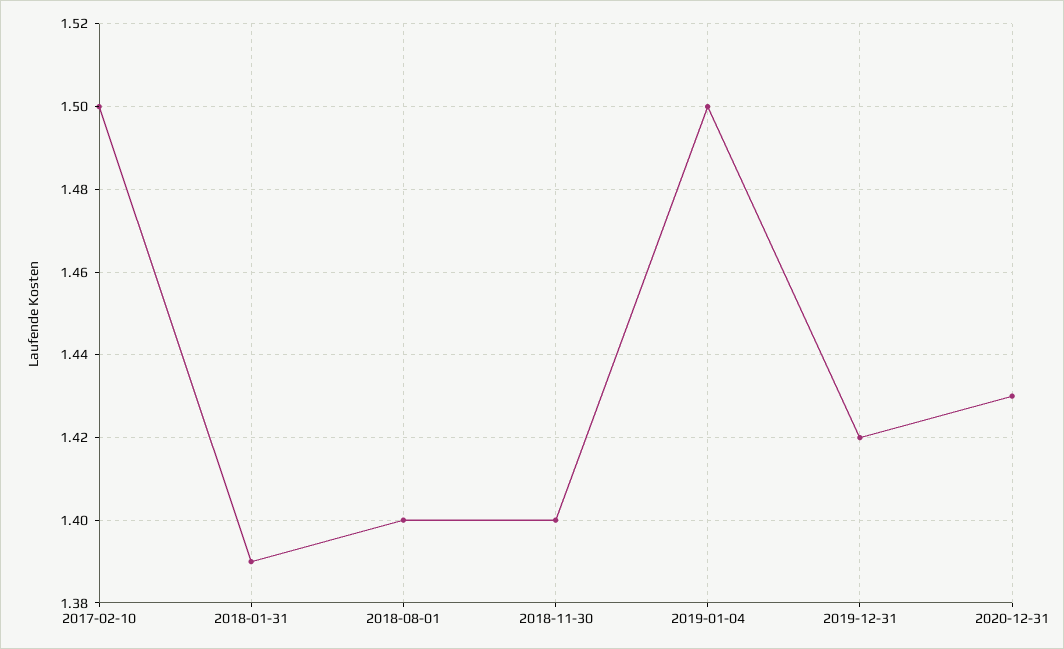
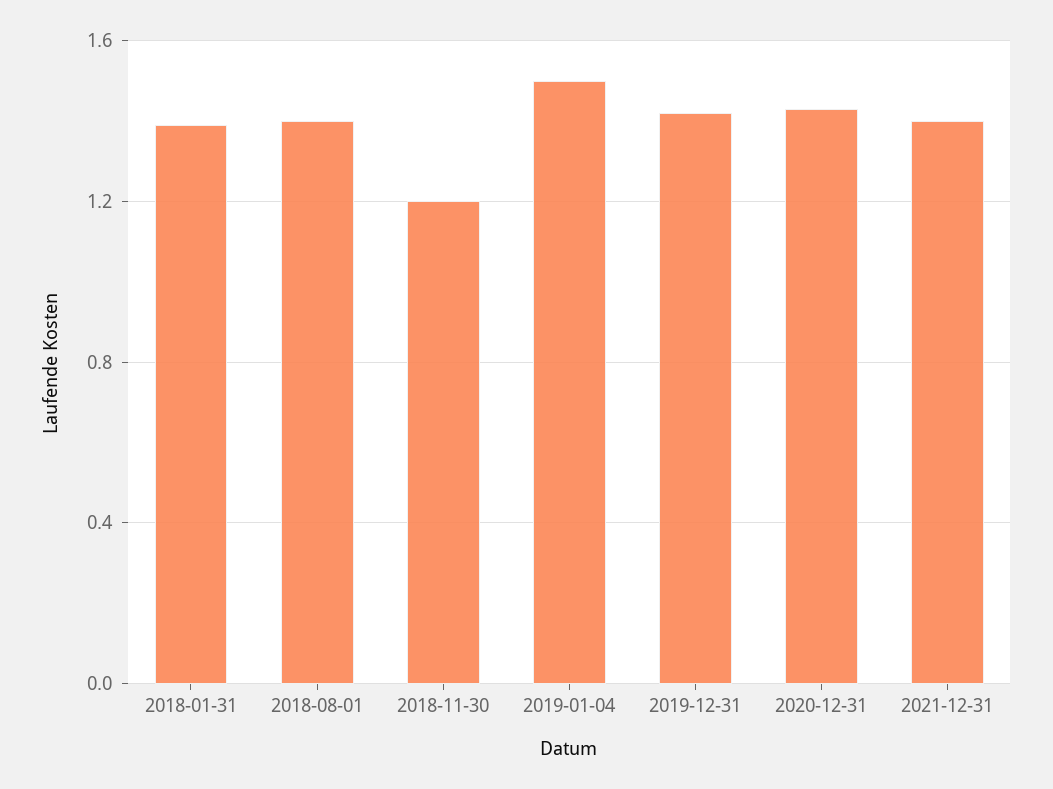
2017-02-10: 1.5 -> none
2018-11-30: 1.4 -> 1.2
2021-12-31: none -> 1.4

